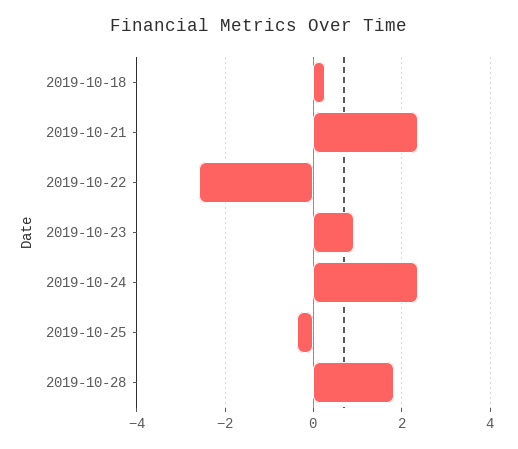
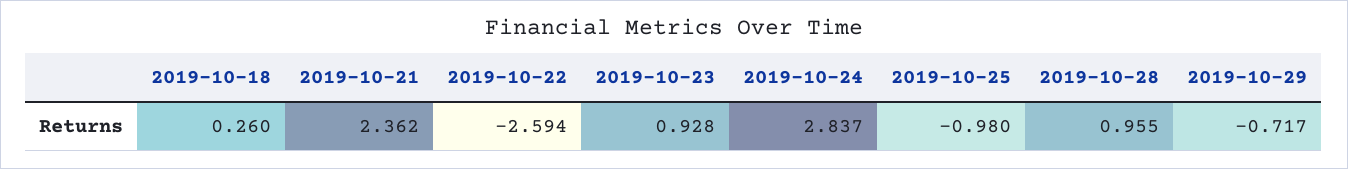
2019-10-24: 2.4 -> 2.837
2019-10-25: -0.4 -> -0.98
2019-10-28: 1.8 -> 0.955
2019-10-29: none -> -0.717

